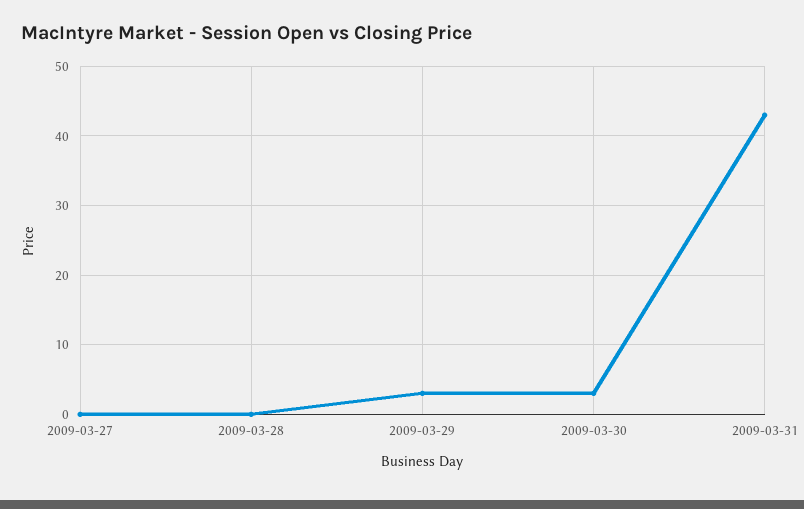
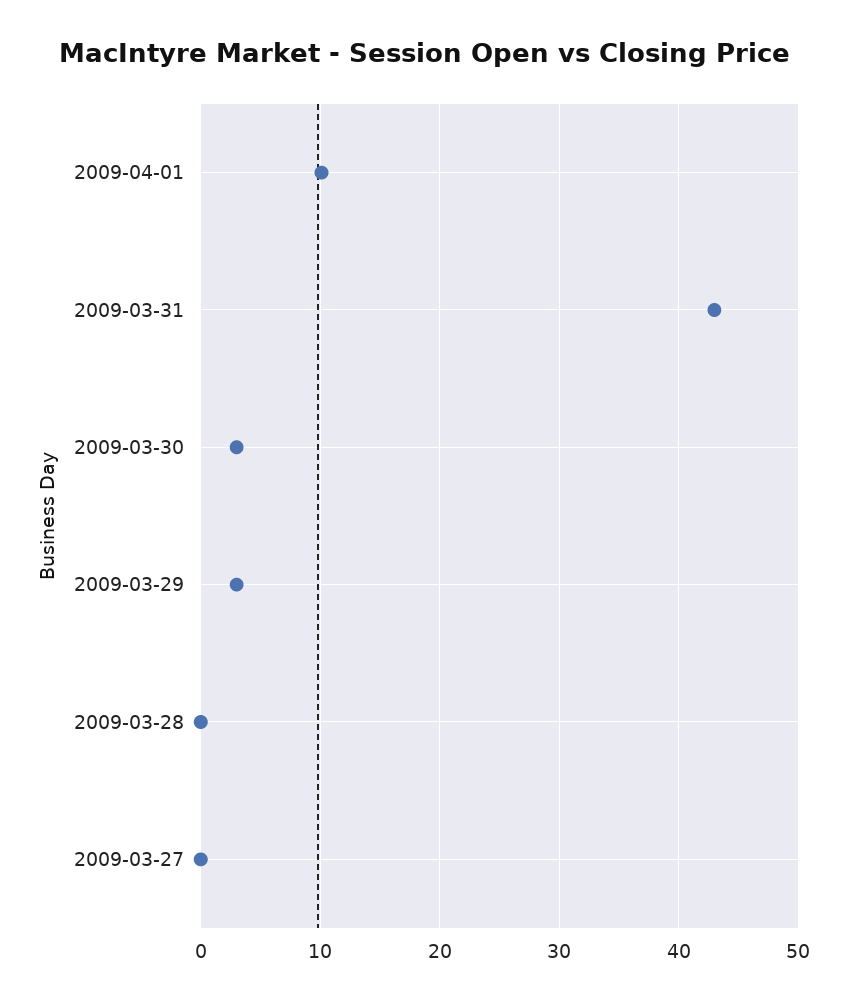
2009-04-01: none -> 10

